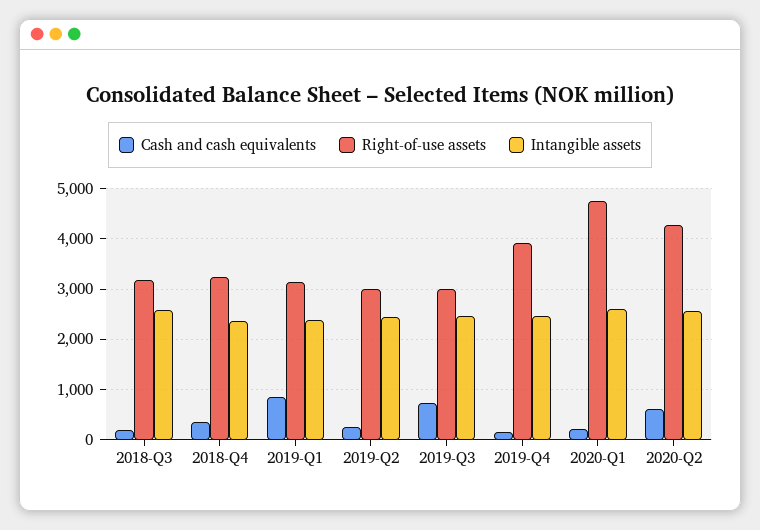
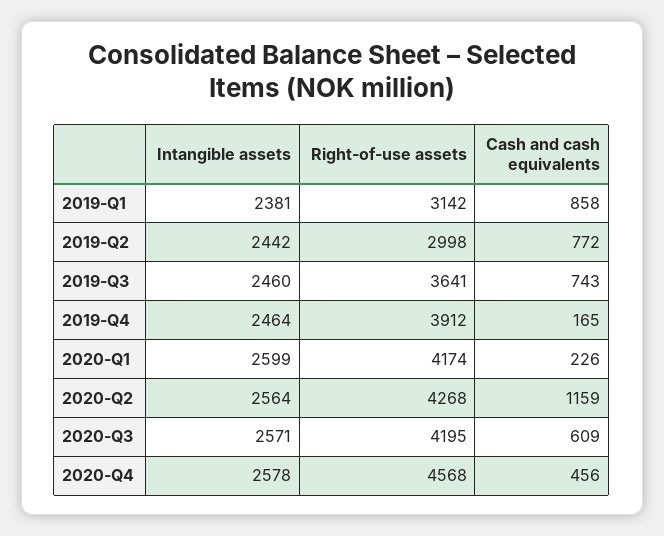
Cash and cash equivalents, 2018-Q3: 200 -> none
Right-of-use assets, 2018-Q3: 3200 -> none
Intangible assets, 2018-Q3: 2600 -> none
Cash and cash equivalents, 2018-Q4: 400 -> none
Right-of-use assets, 2018-Q4: 3200 -> none
Intangible assets, 2018-Q4: 2400 -> none
Cash and cash equivalents, 2019-Q2: 200 -> 772
Right-of-use assets, 2019-Q3: 3000 -> 3641
Right-of-use assets, 2020-Q1: 4800 -> 4174
Cash and cash equivalents, 2020-Q2: 600 -> 1159
Intangible assets, 2020-Q3: none -> 2571
Right-of-use assets, 2020-Q3: none -> 4195
Cash and cash equivalents, 2020-Q3: none -> 609
Intangible assets, 2020-Q4: none -> 2578
Right-of-use assets, 2020-Q4: none -> 4568
Cash and cash equivalents, 2020-Q4: none -> 456

